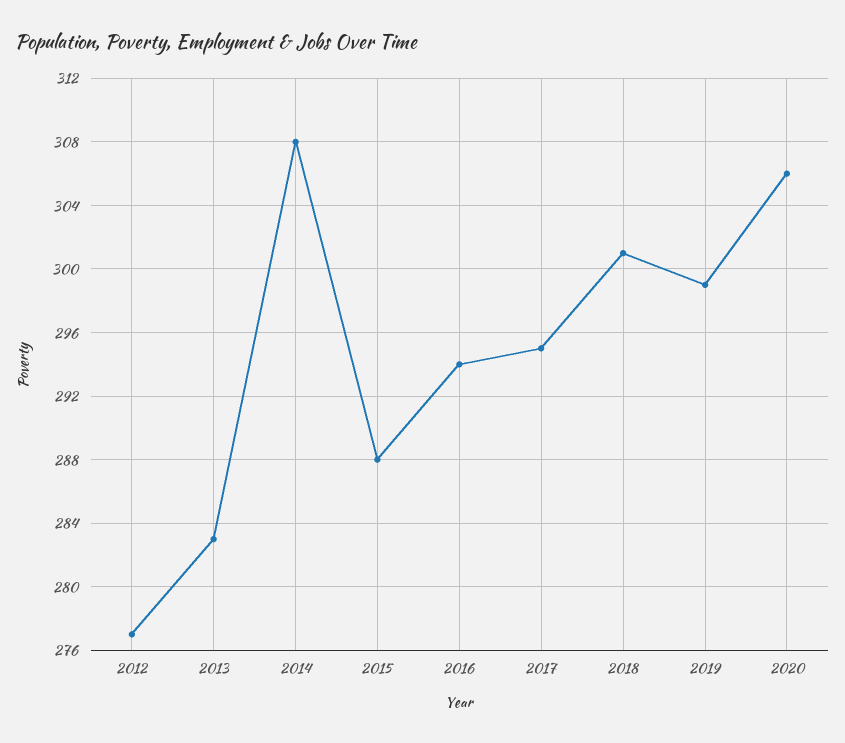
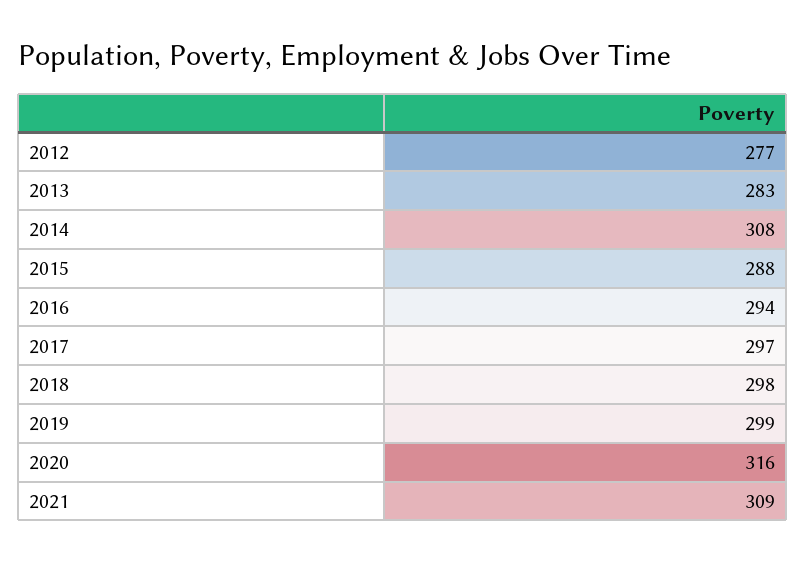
2017: 295 -> 297
2018: 301 -> 298
2020: 306 -> 316
2021: none -> 309

